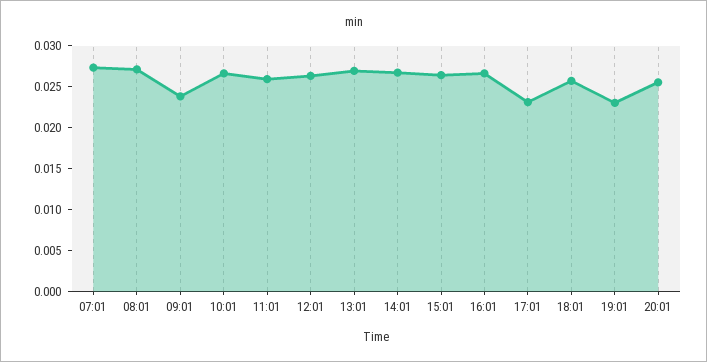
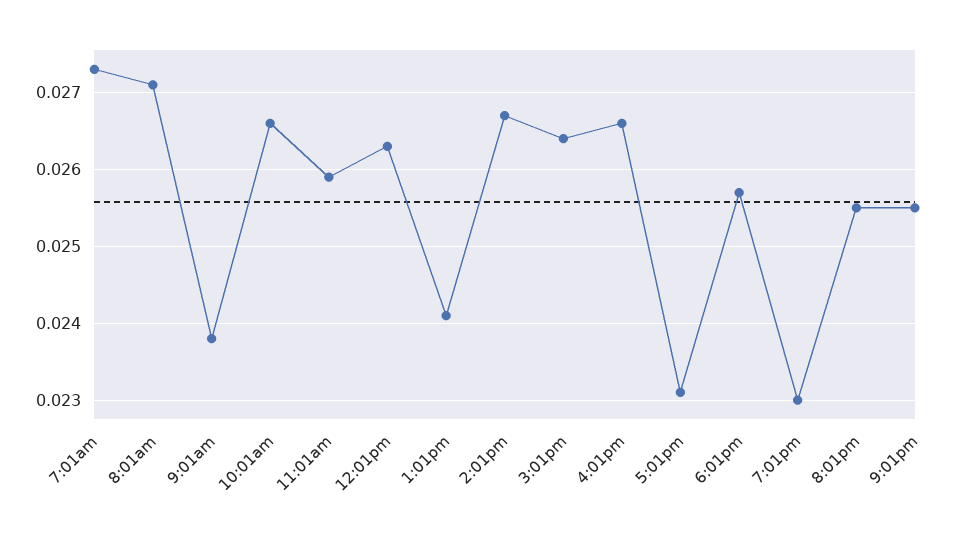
13:01: 0.027 -> 0.0241
9:01pm: none -> 0.0255

